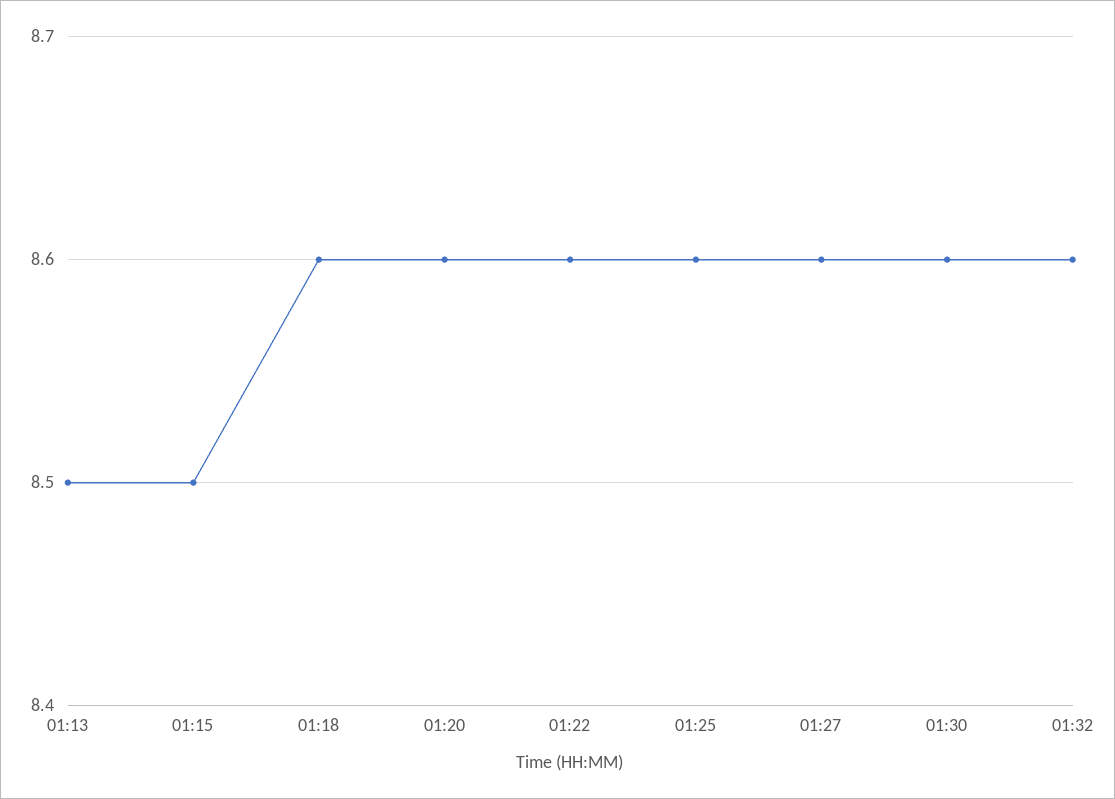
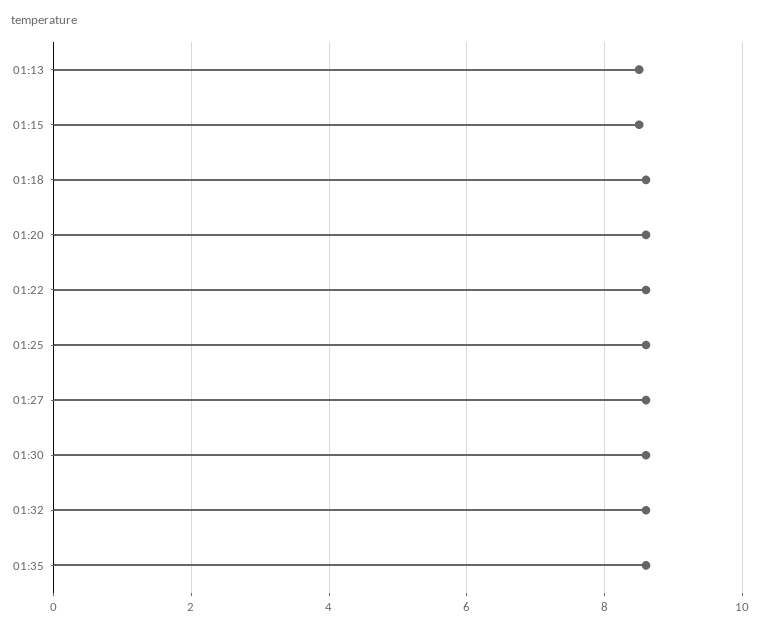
01:35: none -> 8.5

